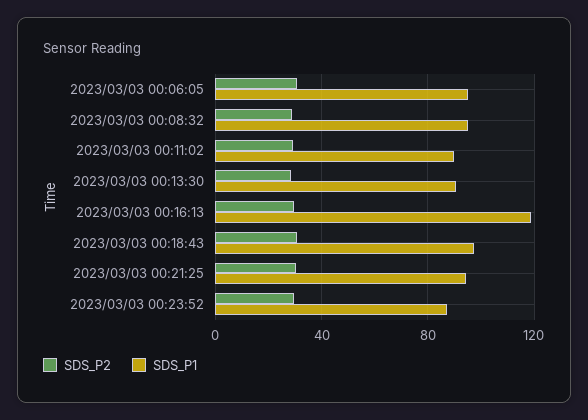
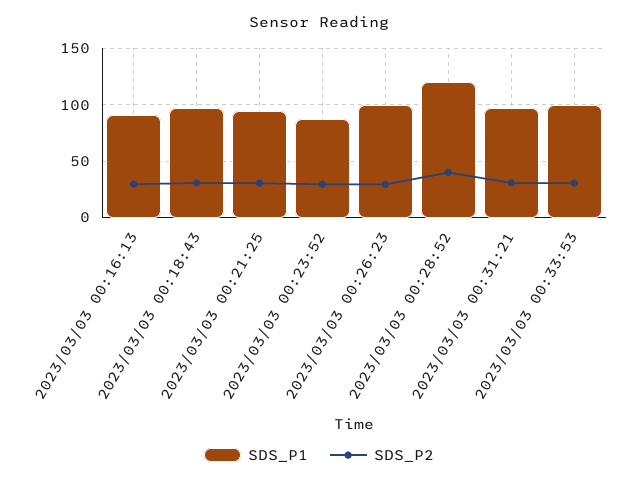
SDS_P2, 2023/03/03 00:06:05: 30 -> none
SDS_P1, 2023/03/03 00:06:05: 95 -> none
SDS_P2, 2023/03/03 00:08:32: 30 -> none
SDS_P1, 2023/03/03 00:08:32: 95 -> none
SDS_P2, 2023/03/03 00:11:02: 30 -> none
SDS_P1, 2023/03/03 00:11:02: 90 -> none
SDS_P2, 2023/03/03 00:13:30: 30 -> none
SDS_P1, 2023/03/03 00:13:30: 90 -> none
SDS_P1, 2023/03/03 00:16:13: 120 -> 90
SDS_P1, 2023/03/03 00:26:23: none -> 100
SDS_P2, 2023/03/03 00:26:23: none -> 30
SDS_P1, 2023/03/03 00:28:52: none -> 120
SDS_P2, 2023/03/03 00:28:52: none -> 40
SDS_P1, 2023/03/03 00:31:21: none -> 100
SDS_P2, 2023/03/03 00:31:21: none -> 30
SDS_P1, 2023/03/03 00:33:53: none -> 100
SDS_P2, 2023/03/03 00:33:53: none -> 30

